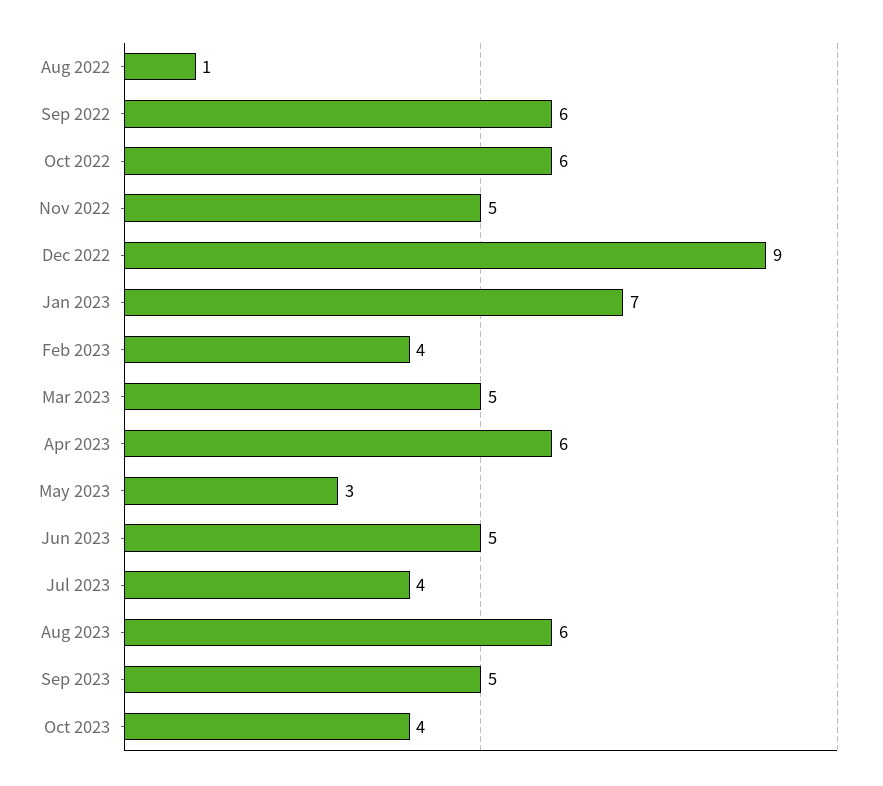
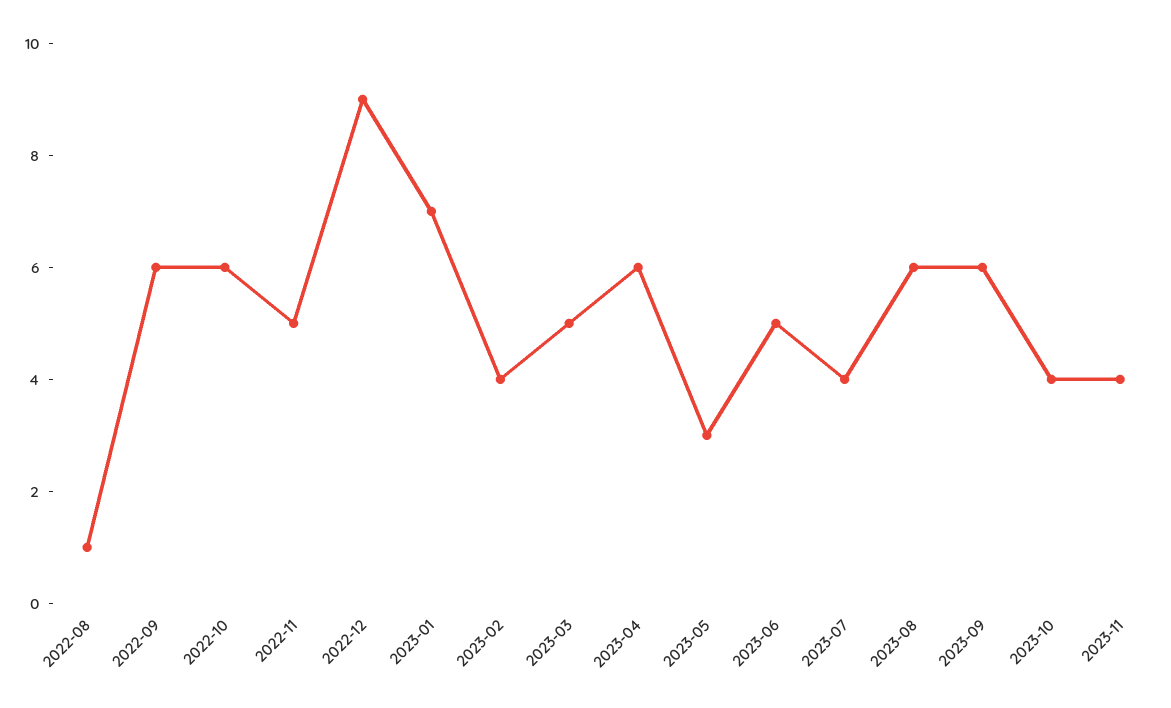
Sep 2023: 5 -> 6
2023-11: none -> 4

